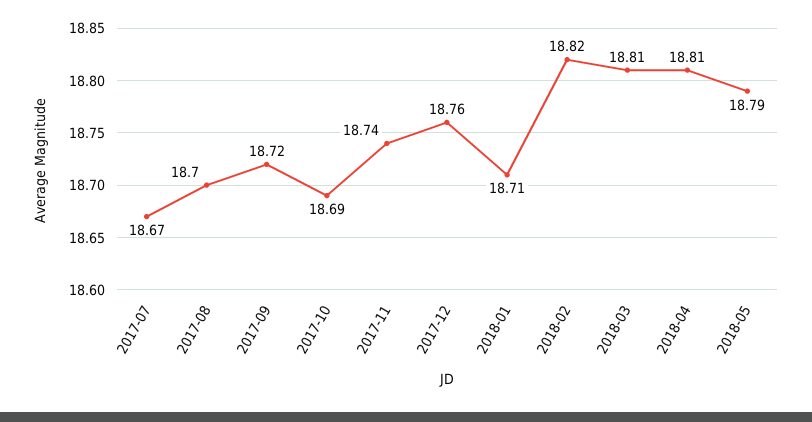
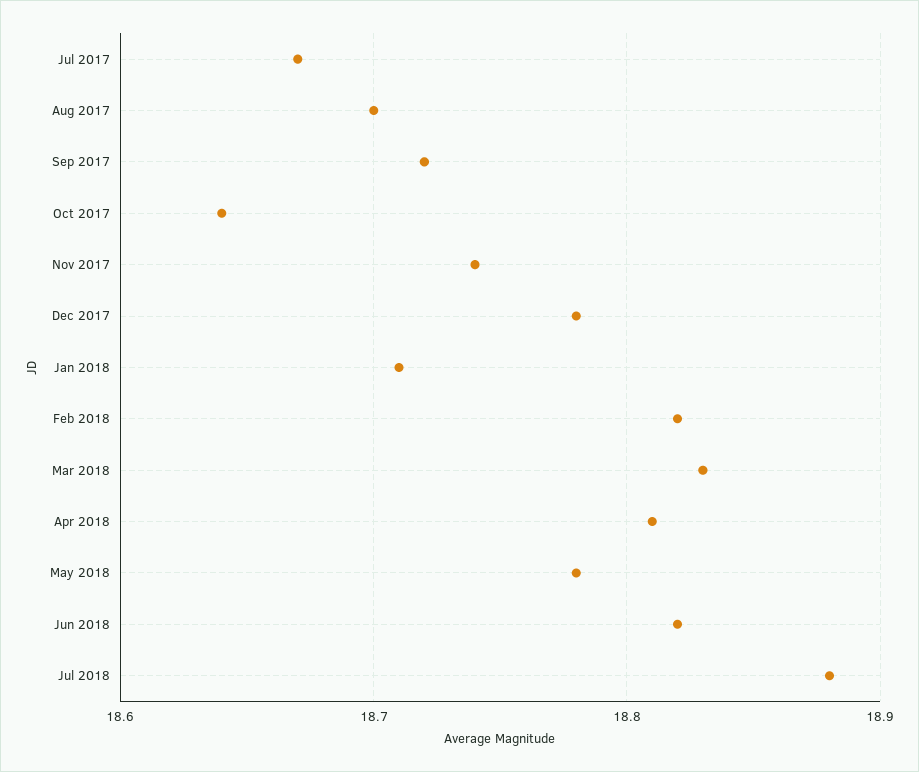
2017-10: 18.69 -> 18.64
2017-12: 18.76 -> 18.78
2018-03: 18.81 -> 18.83
2018-05: 18.79 -> 18.78
Jun 2018: none -> 18.82
Jul 2018: none -> 18.88

